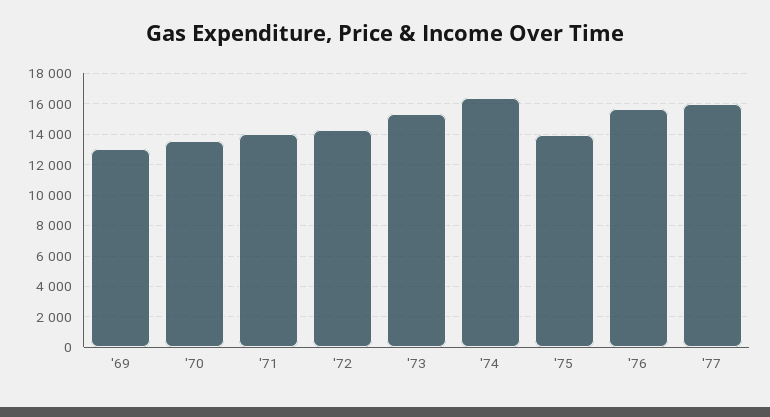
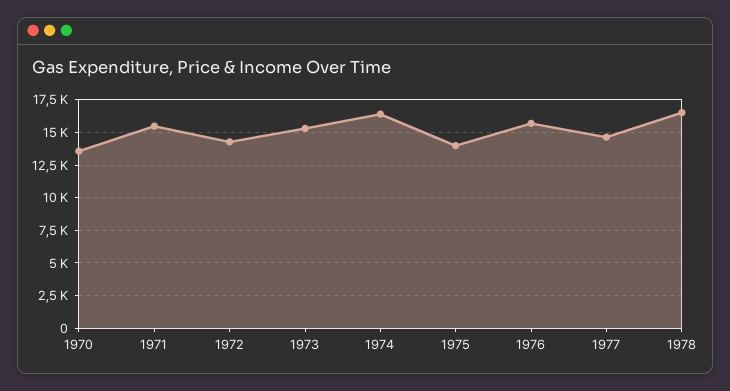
'69: 13000 -> none
'71: 14000 -> 15500
'77: 16000 -> 14500
1978: none -> 16500

